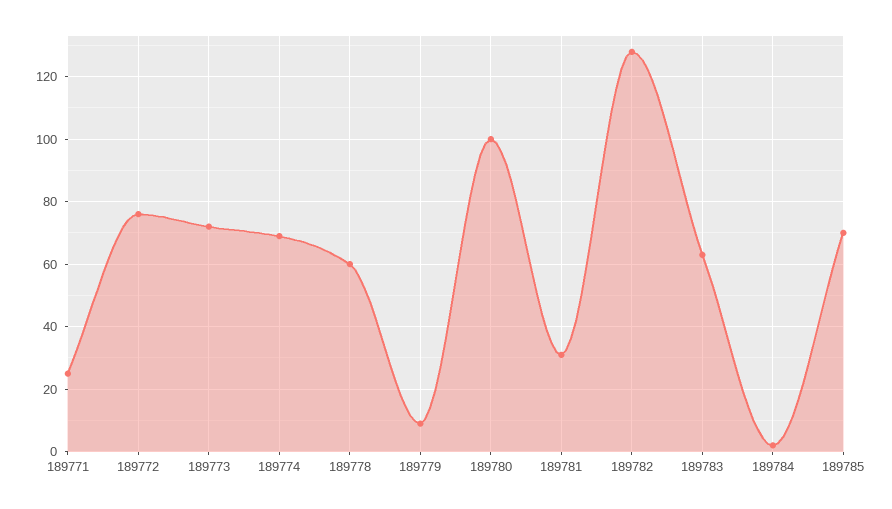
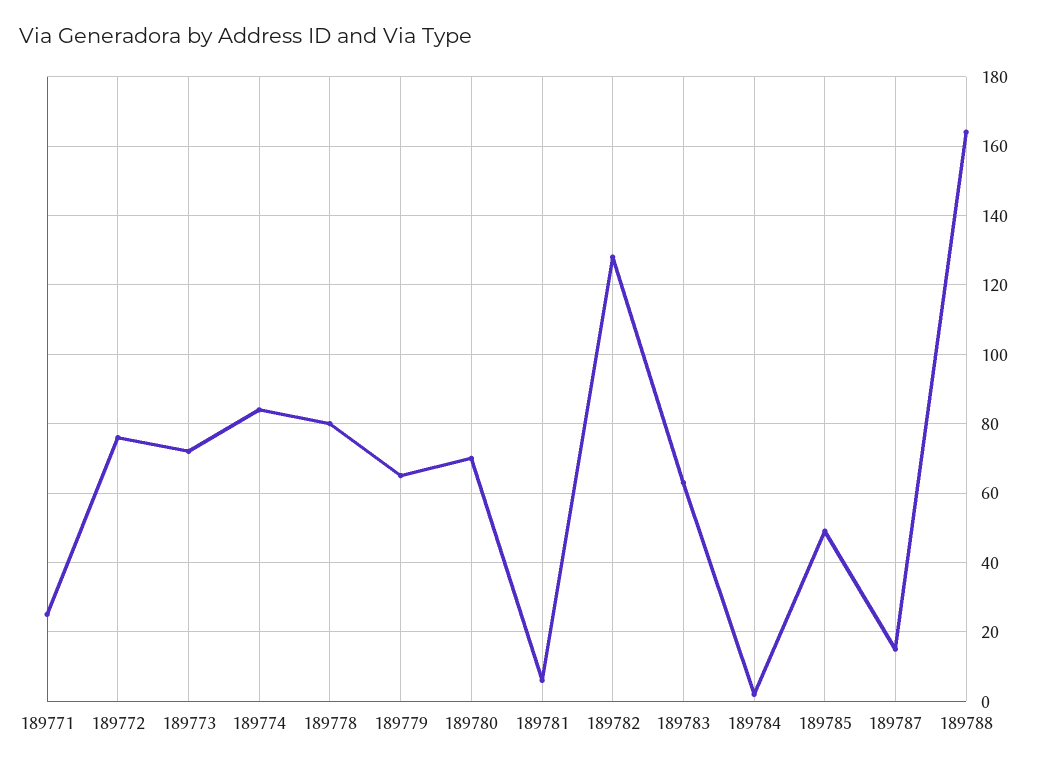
189774: 70 -> 85
189778: 60 -> 80
189779: 10 -> 65
189780: 100 -> 70
189781: 30 -> 5
189785: 70 -> 50
189787: none -> 15
189788: none -> 165

